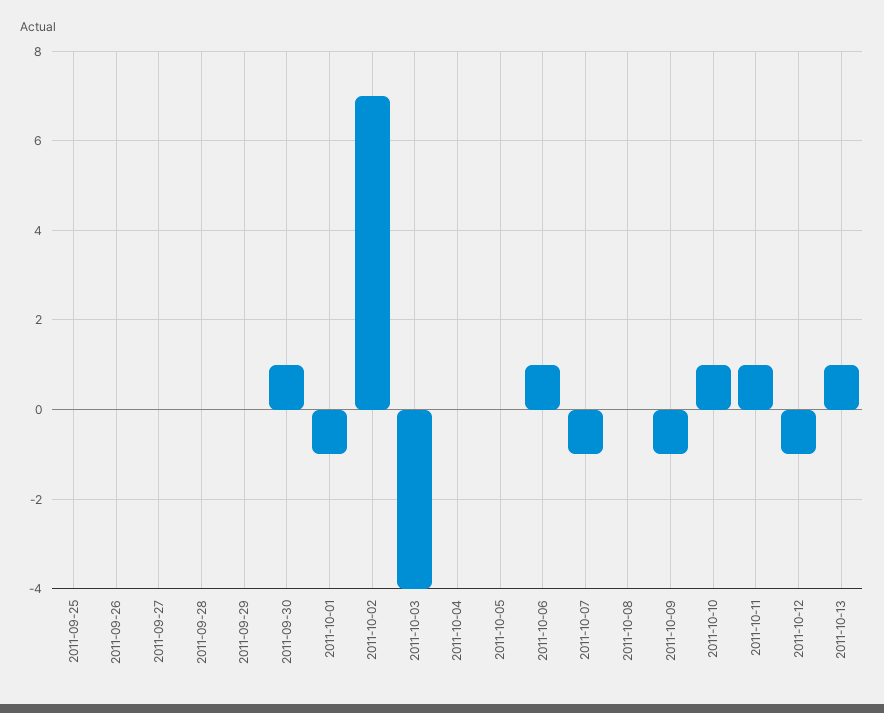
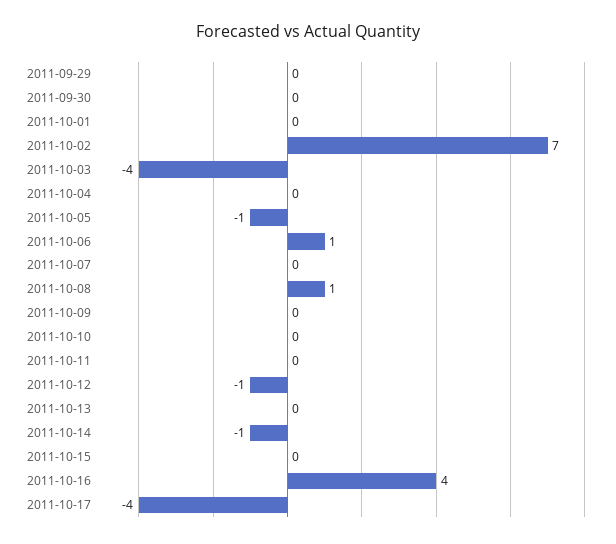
2011-09-25: 0 -> none
2011-09-26: 0 -> none
2011-09-27: 0 -> none
2011-09-28: 0 -> none
2011-09-30: 1 -> 0
2011-10-01: -1 -> 0
2011-10-05: 0 -> -1
2011-10-07: -1 -> 0
2011-10-08: 0 -> 1
2011-10-09: -1 -> 0
2011-10-10: 1 -> 0
2011-10-11: 1 -> 0
2011-10-13: 1 -> 0
2011-10-14: none -> -1
2011-10-15: none -> 0
2011-10-16: none -> 4
2011-10-17: none -> -4

